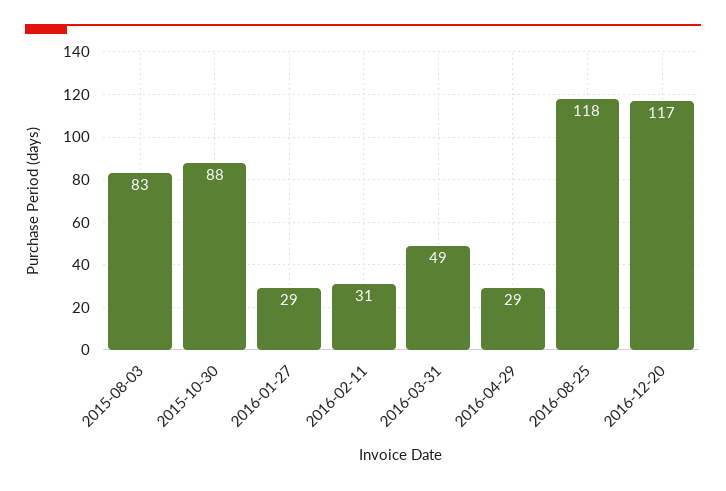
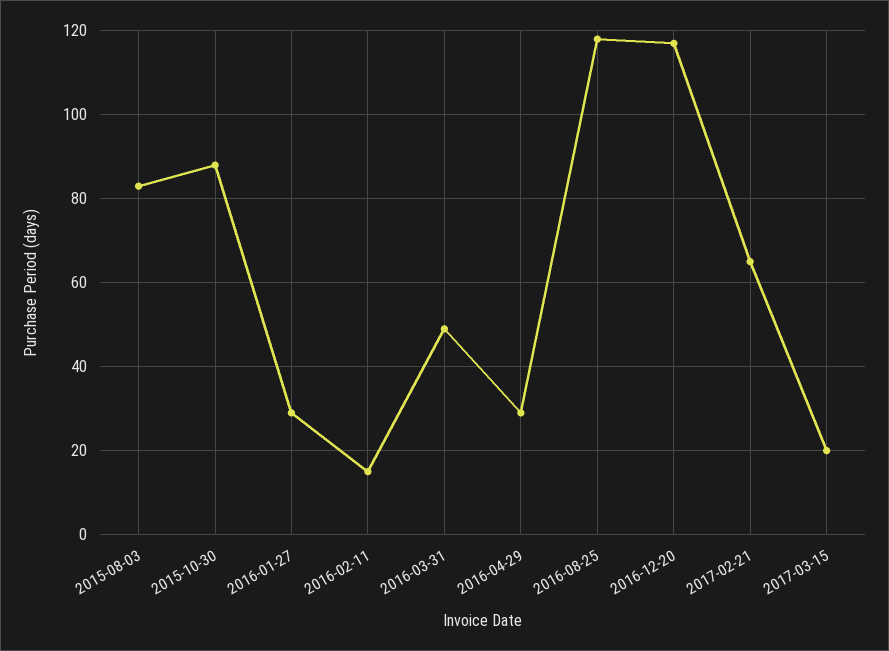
2016-02-11: 31 -> 15
2017-02-21: none -> 65
2017-03-15: none -> 20

